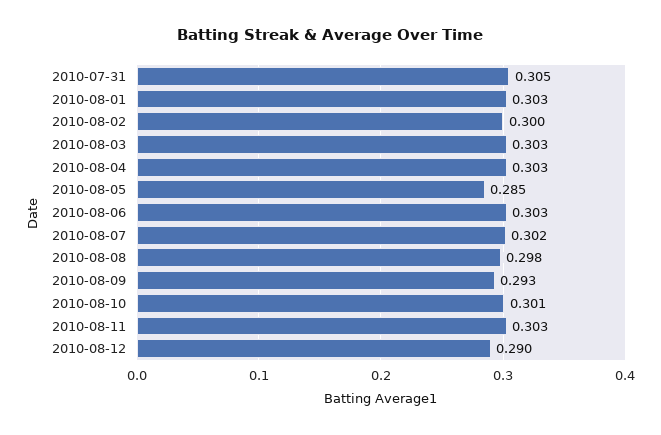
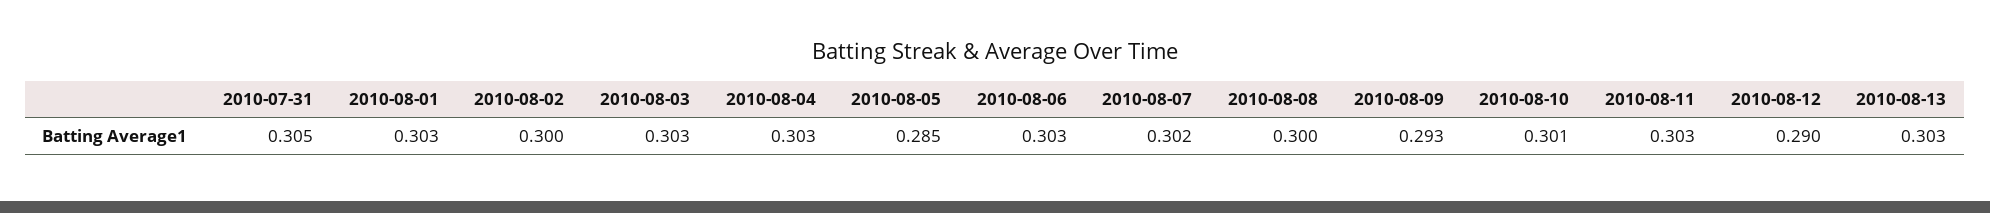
2010-08-08: 0.298 -> 0.3
2010-08-13: none -> 0.303

